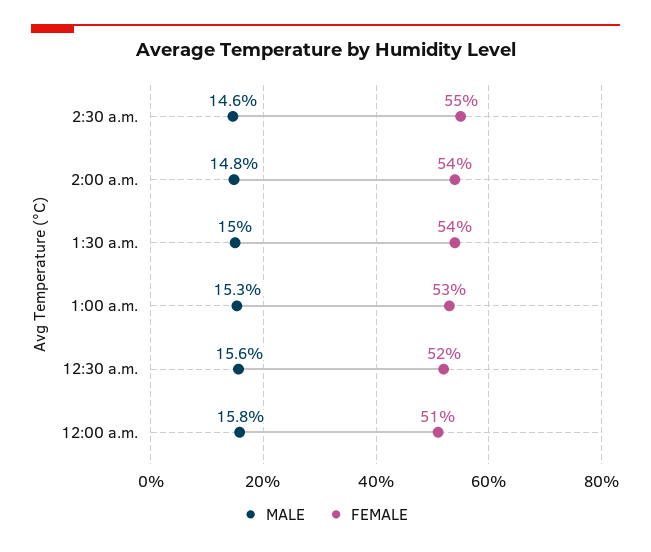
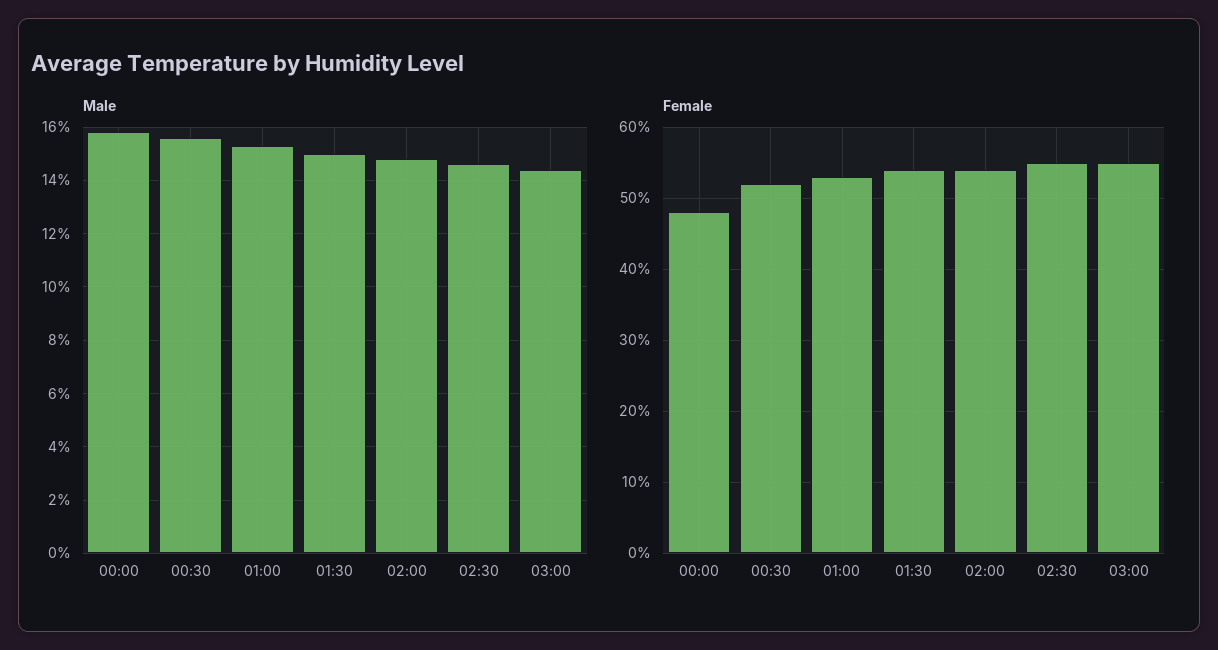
FEMALE, 12:00 a.m.: 51 -> 48
MALE, 03:00: none -> 14.5
FEMALE, 03:00: none -> 55

